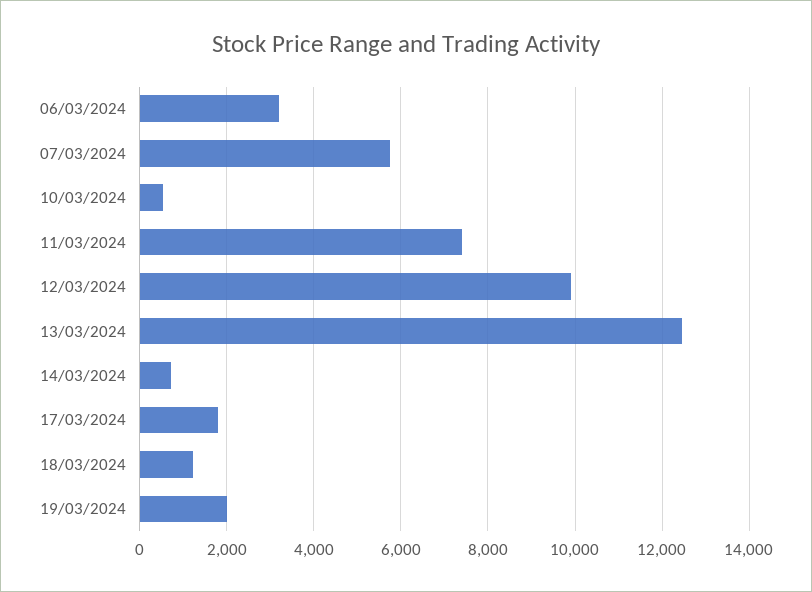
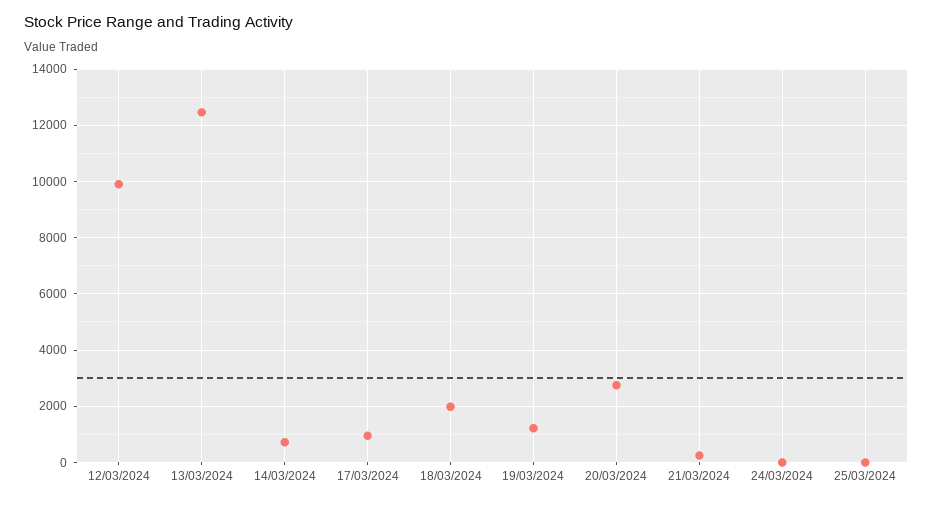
06/03/2024: 3200 -> none
07/03/2024: 5800 -> none
10/03/2024: 600 -> none
11/03/2024: 7400 -> none
17/03/2024: 1800 -> 1000
18/03/2024: 1200 -> 2000
19/03/2024: 2000 -> 1250
20/03/2024: none -> 2750
21/03/2024: none -> 250
24/03/2024: none -> 0
25/03/2024: none -> 0

